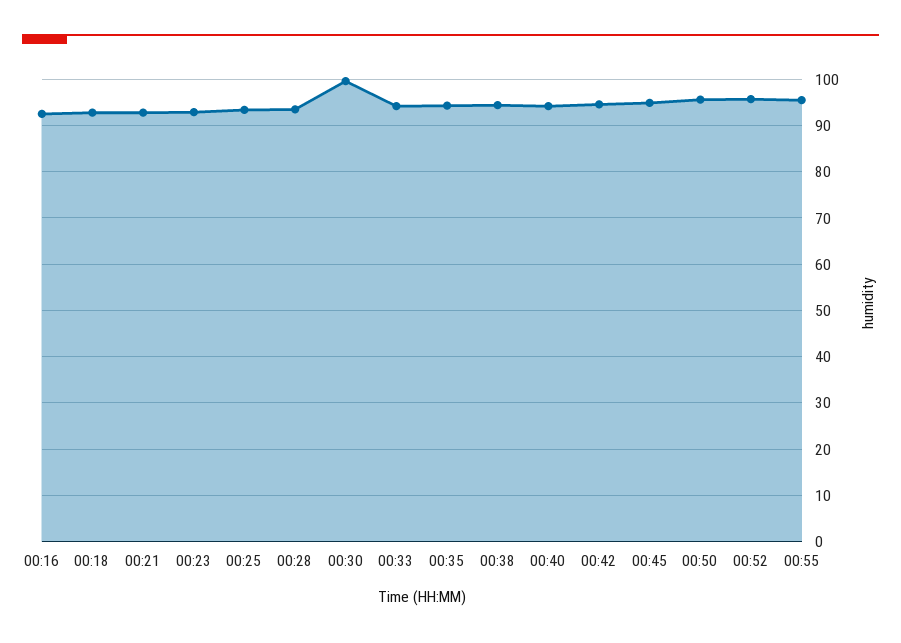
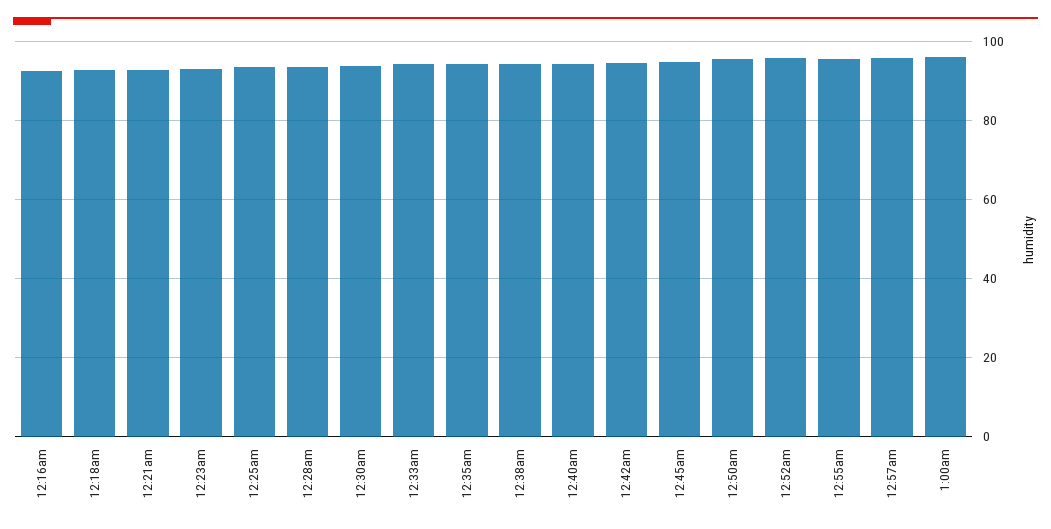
00:30: 100 -> 94
12:57am: none -> 96
1:00am: none -> 96

